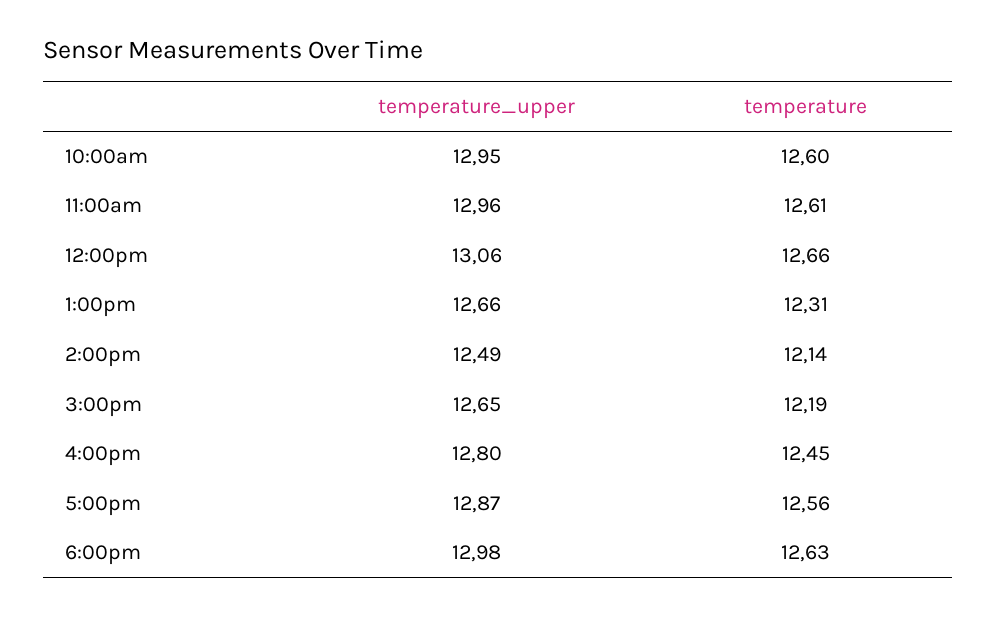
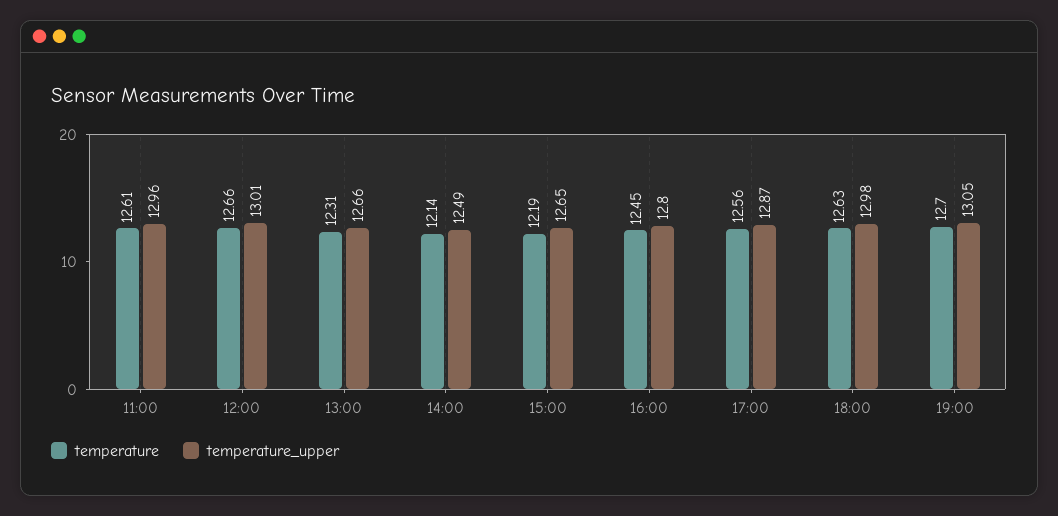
temperature_upper, 10:00am: 12.95 -> none
temperature, 10:00am: 12.6 -> none
temperature_upper, 12:00pm: 13.06 -> 13.01
temperature, 19:00: none -> 12.7
temperature_upper, 19:00: none -> 13.05

